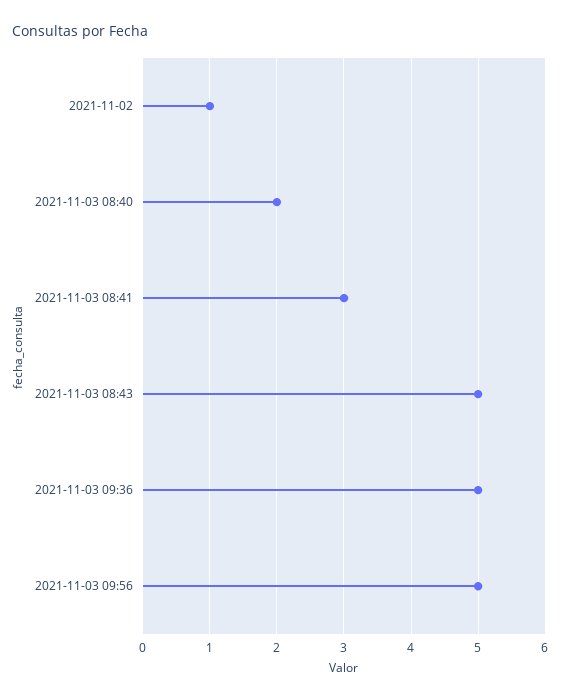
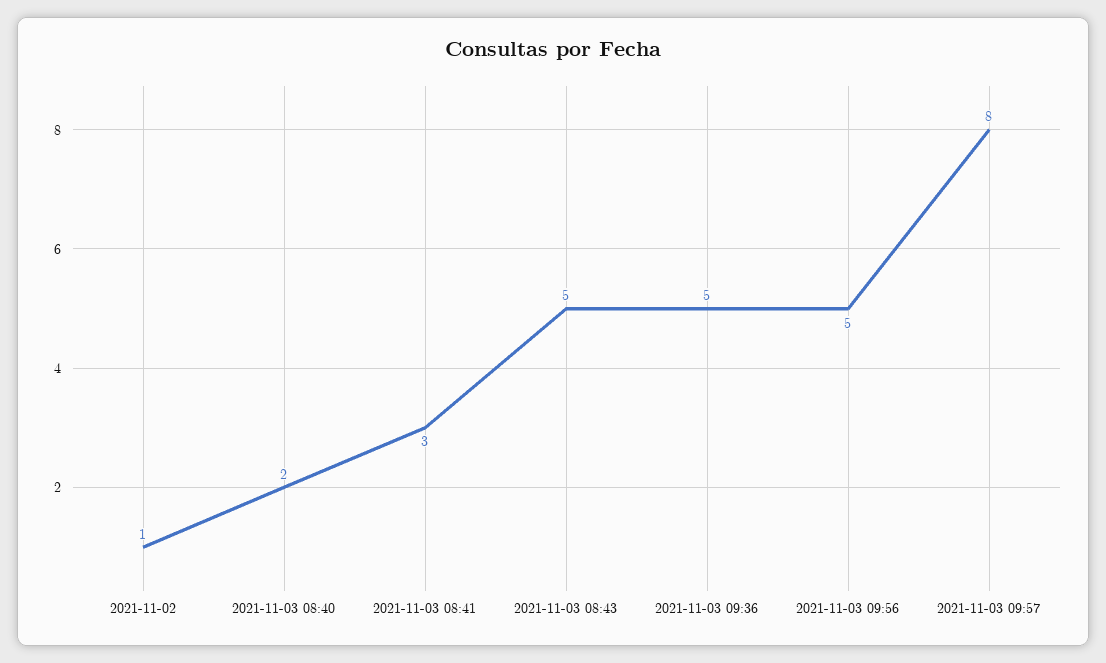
2021-11-03 09:57: none -> 8

